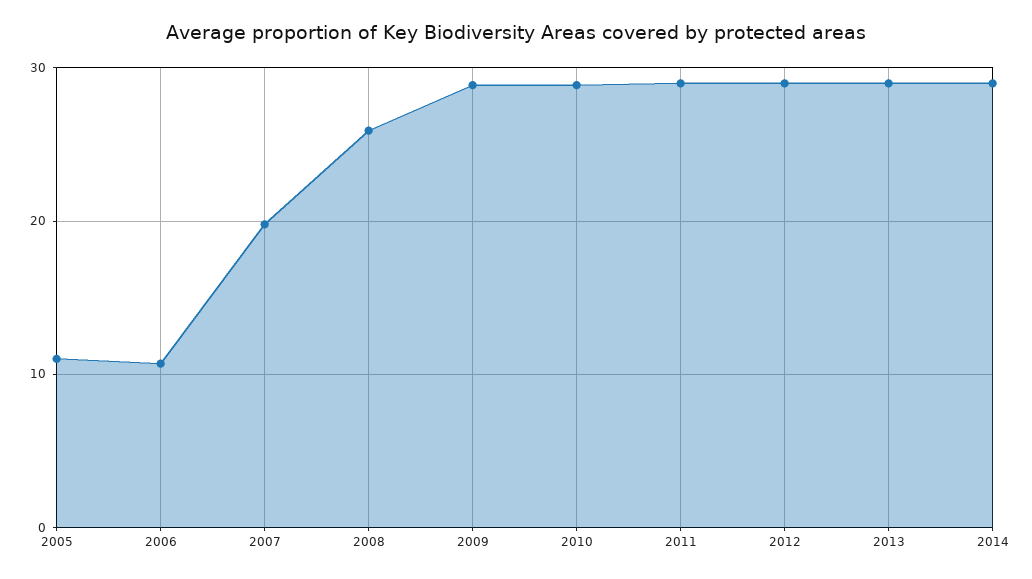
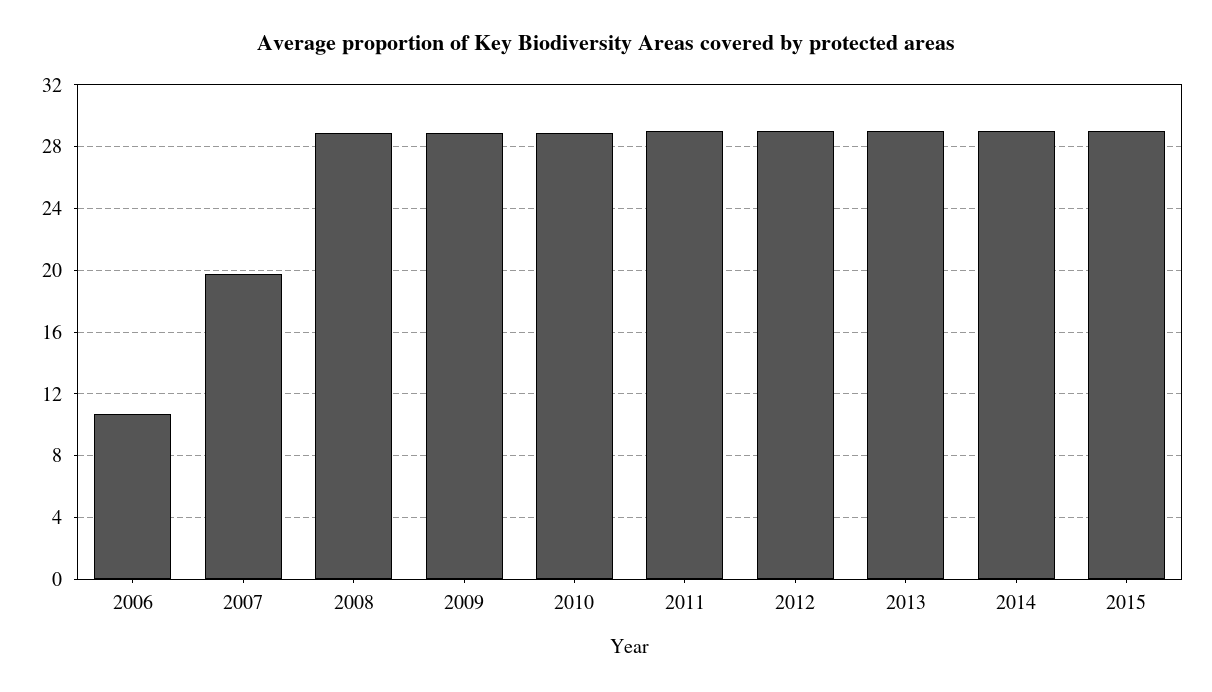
2005: 11 -> none
2008: 26 -> 29
2015: none -> 29

